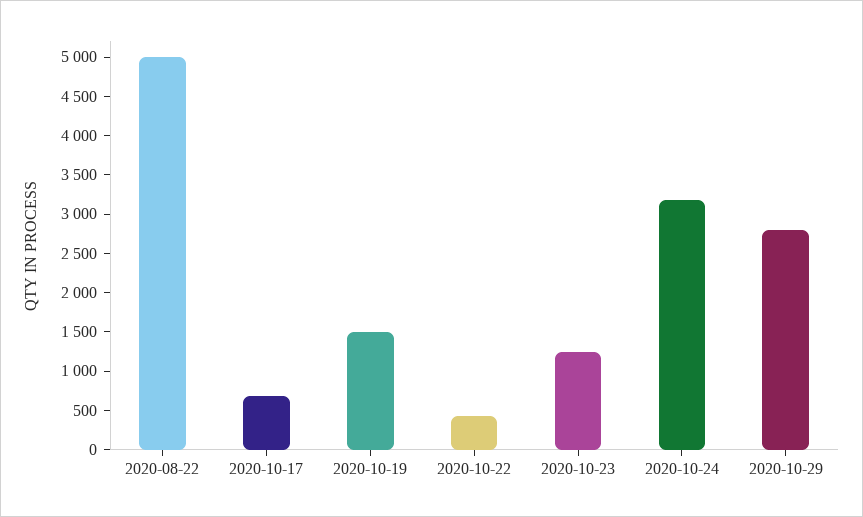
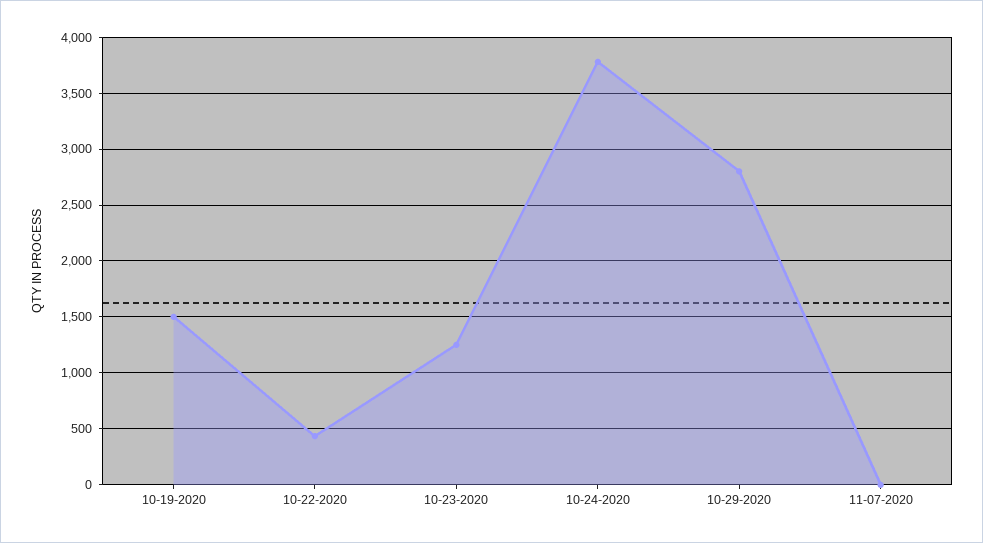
2020-08-22: 5000 -> none
2020-10-17: 750 -> none
2020-10-24: 3250 -> 3800
11-07-2020: none -> 0

